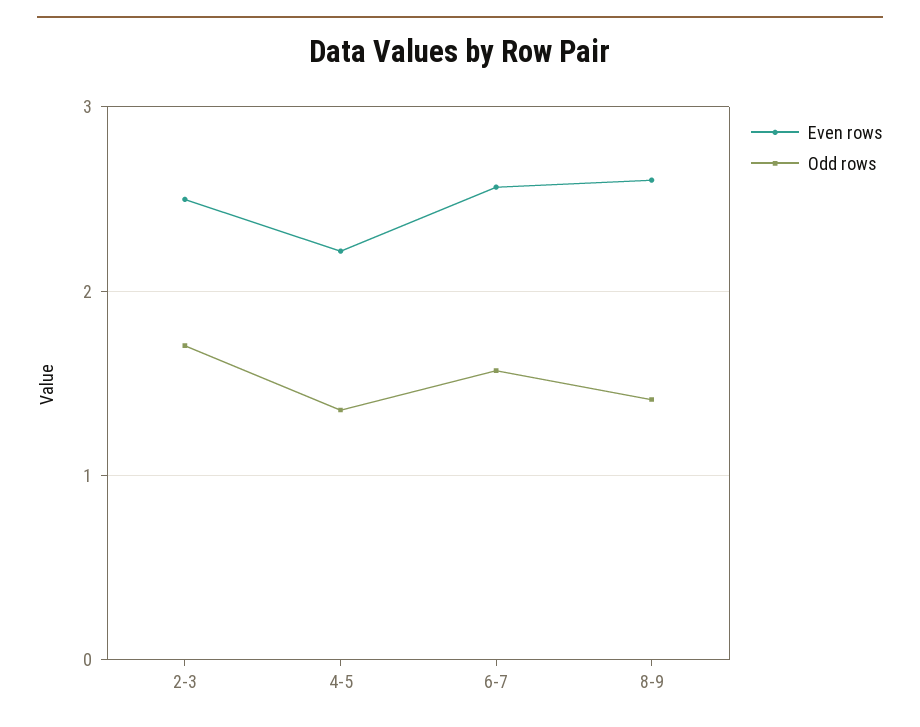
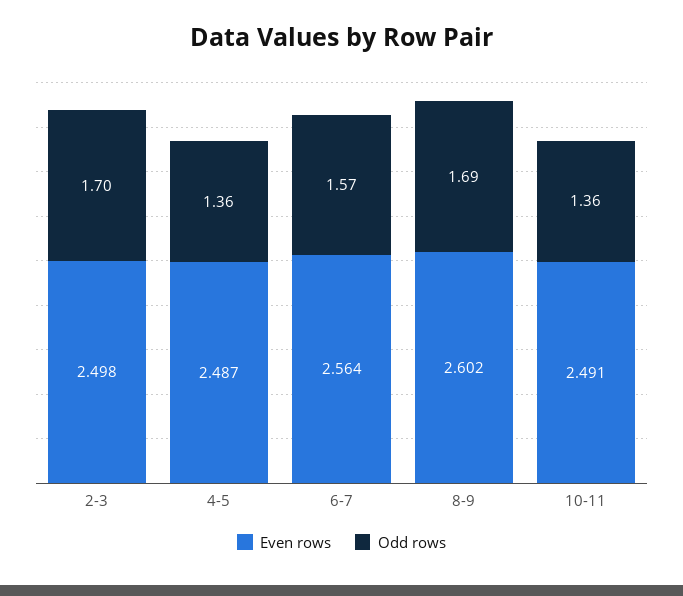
Even rows, 4-5: 2.2 -> 2.487
Odd rows, 8-9: 1.4 -> 1.69
Even rows, 10-11: none -> 2.491
Odd rows, 10-11: none -> 1.36

